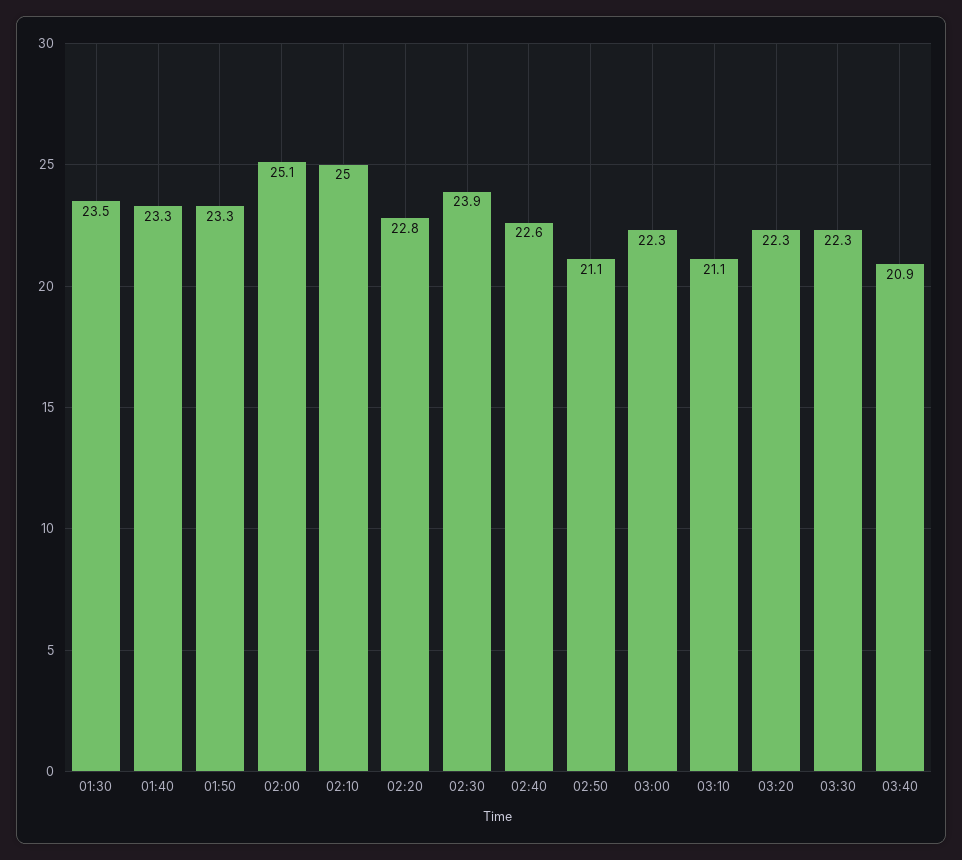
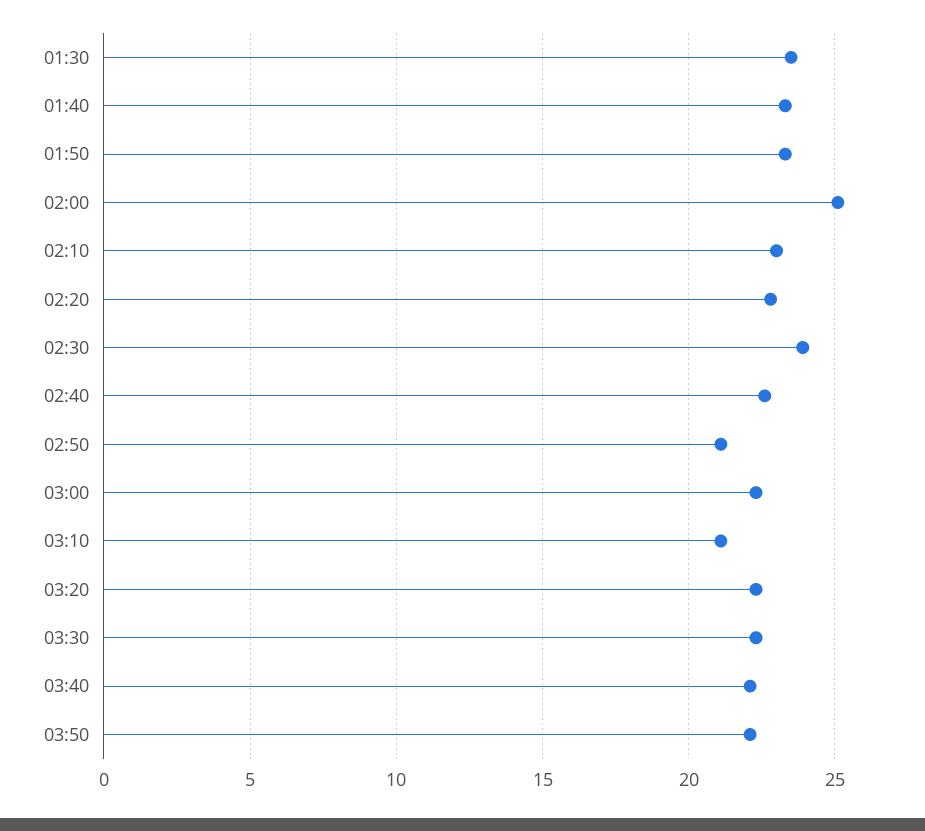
02:10: 25 -> 23
03:40: 20.9 -> 22
03:50: none -> 22

